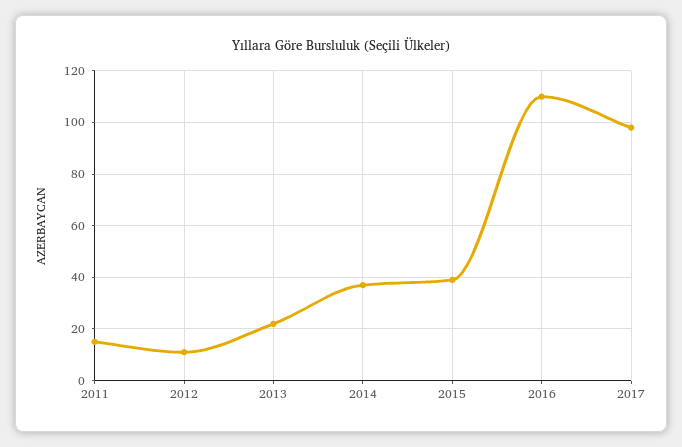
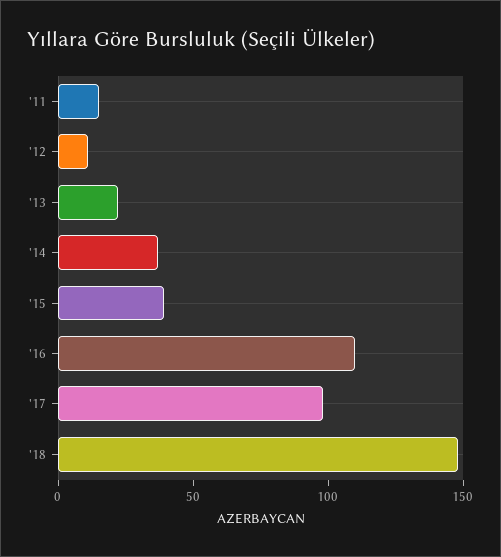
'18: none -> 150

